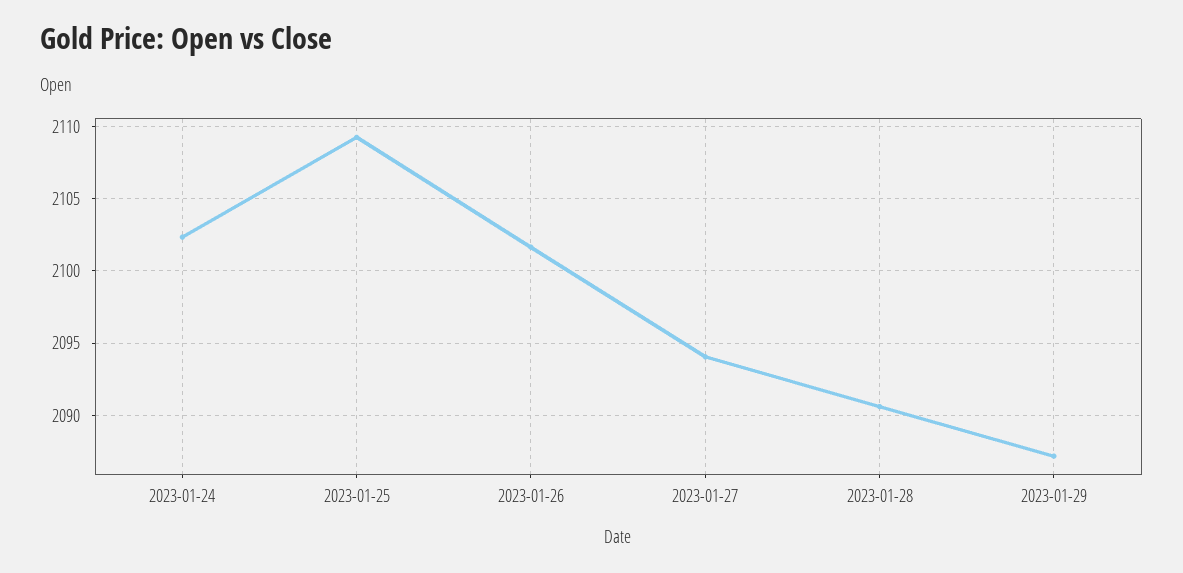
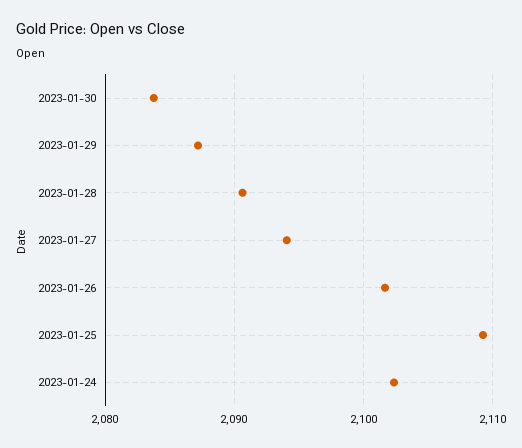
2023-01-30: none -> 2084

